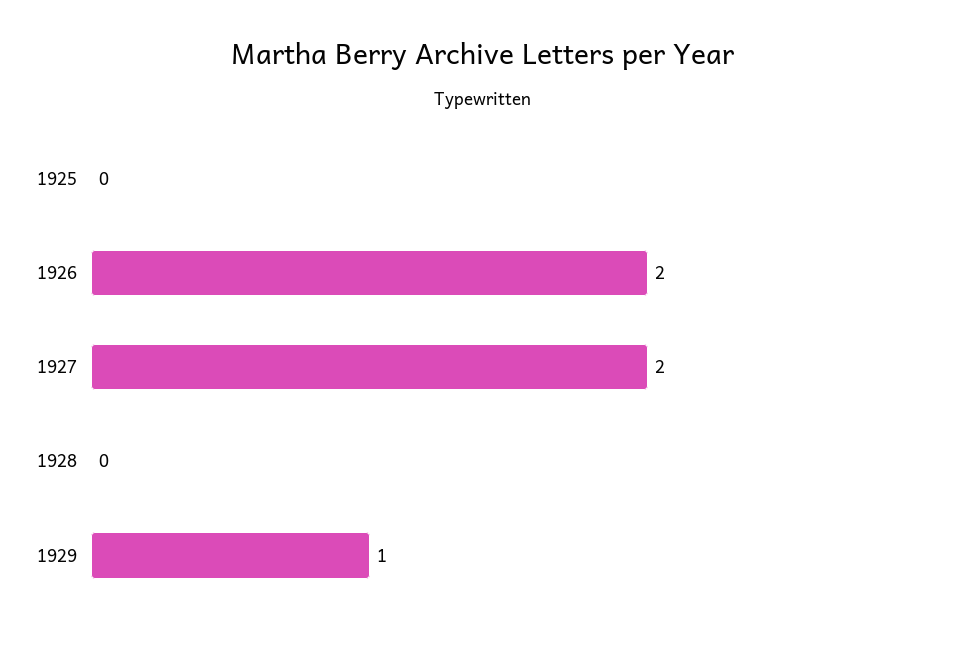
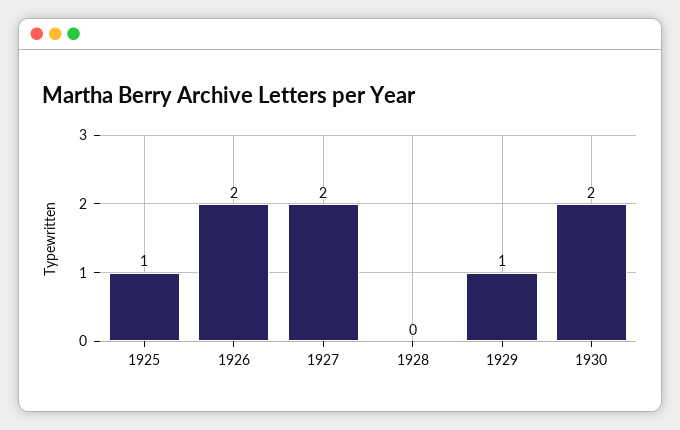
1925: 0 -> 1
1930: none -> 2

